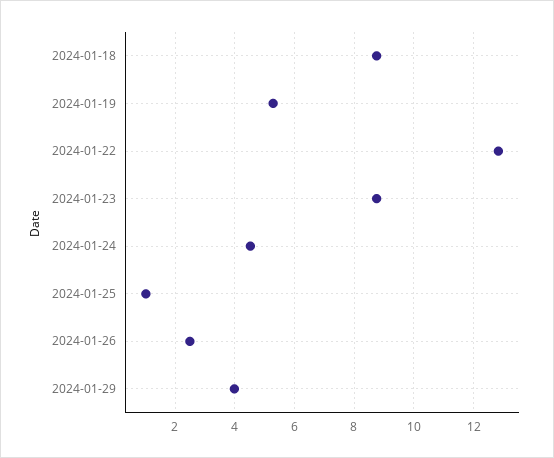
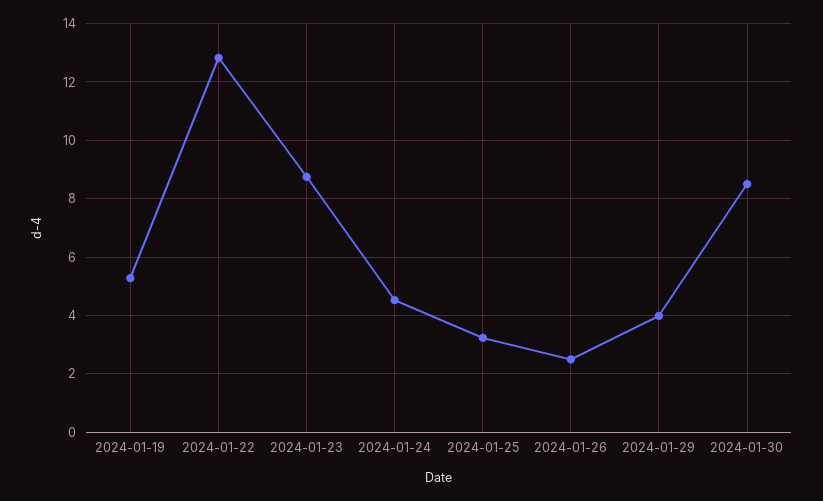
2024-01-18: 8.75 -> none
2024-01-25: 1 -> 3.25
2024-01-30: none -> 8.5

